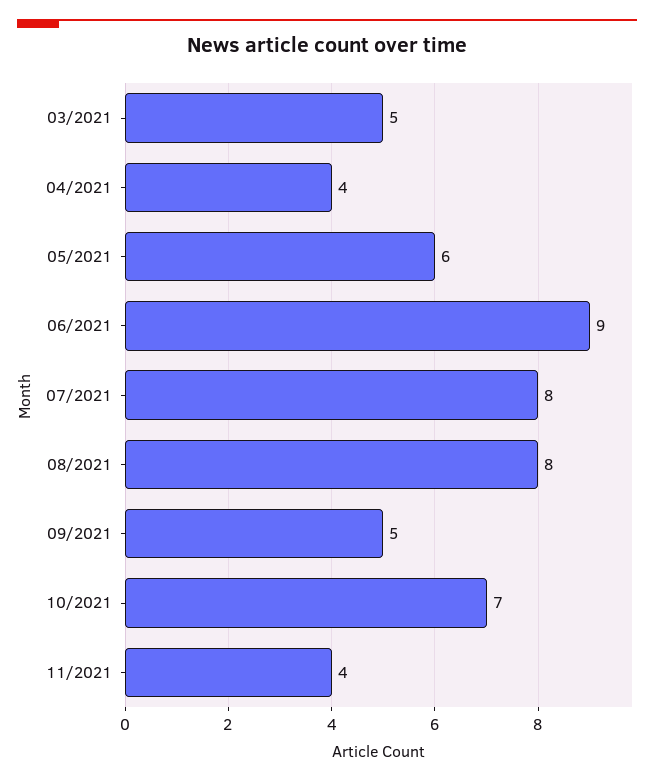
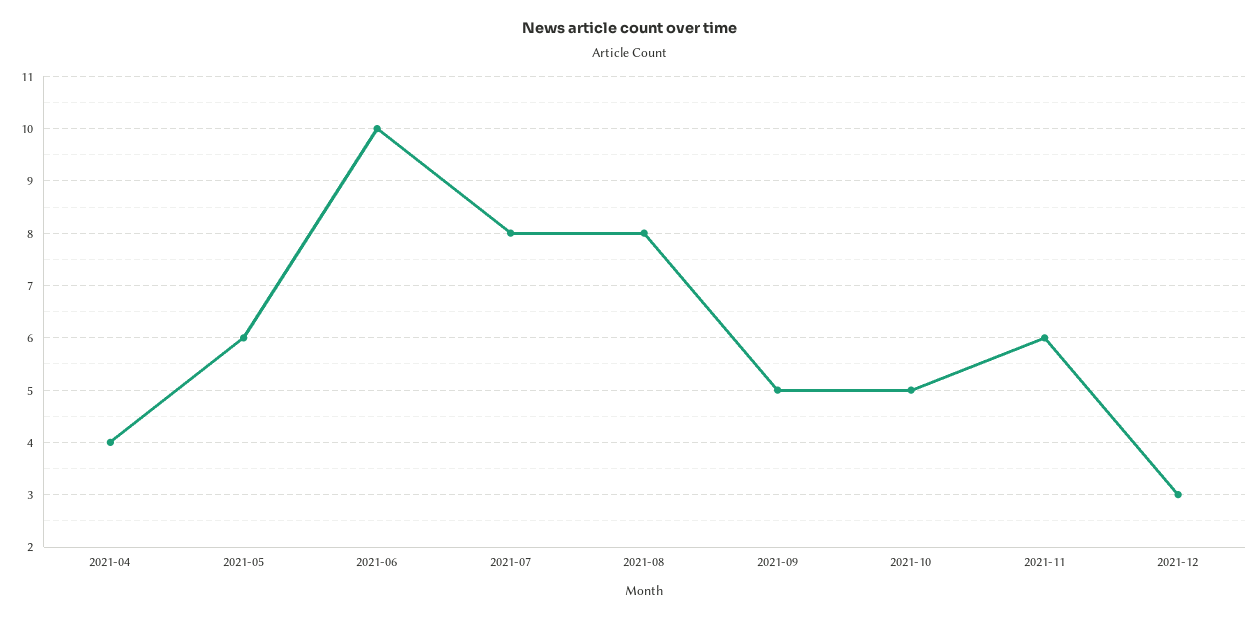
03/2021: 5 -> none
06/2021: 9 -> 10
10/2021: 7 -> 5
11/2021: 4 -> 6
2021-12: none -> 3

